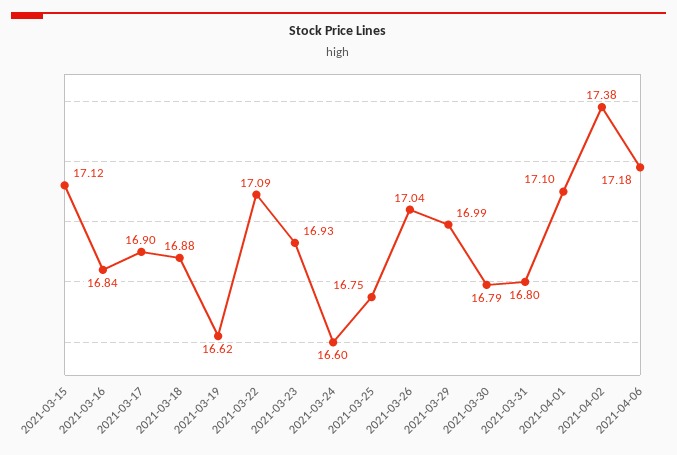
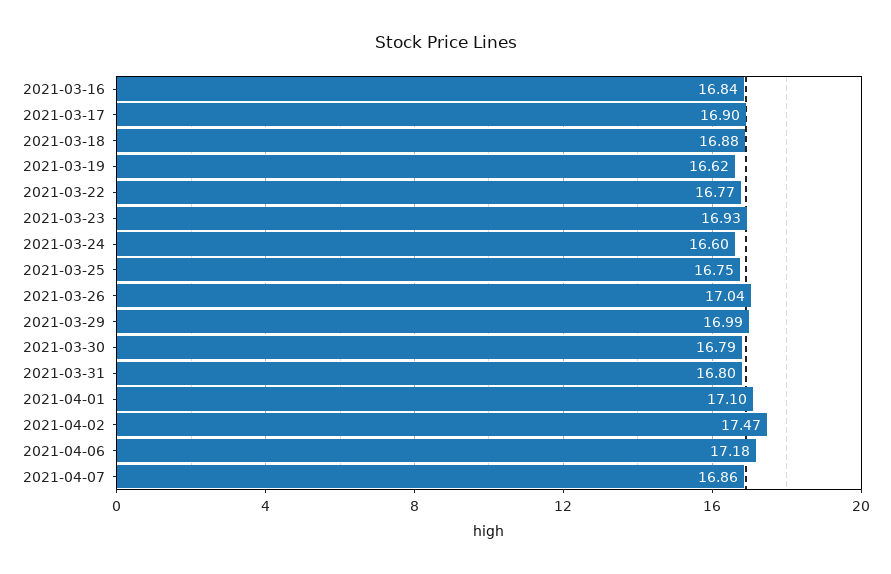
2021-03-15: 17.12 -> none
2021-03-22: 17.09 -> 16.77
2021-04-02: 17.38 -> 17.47
2021-04-07: none -> 16.86

